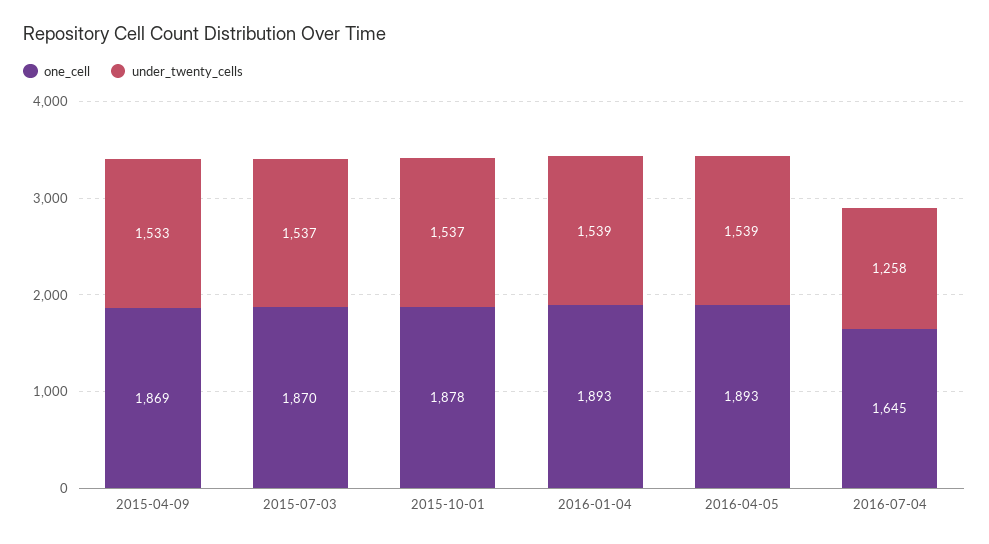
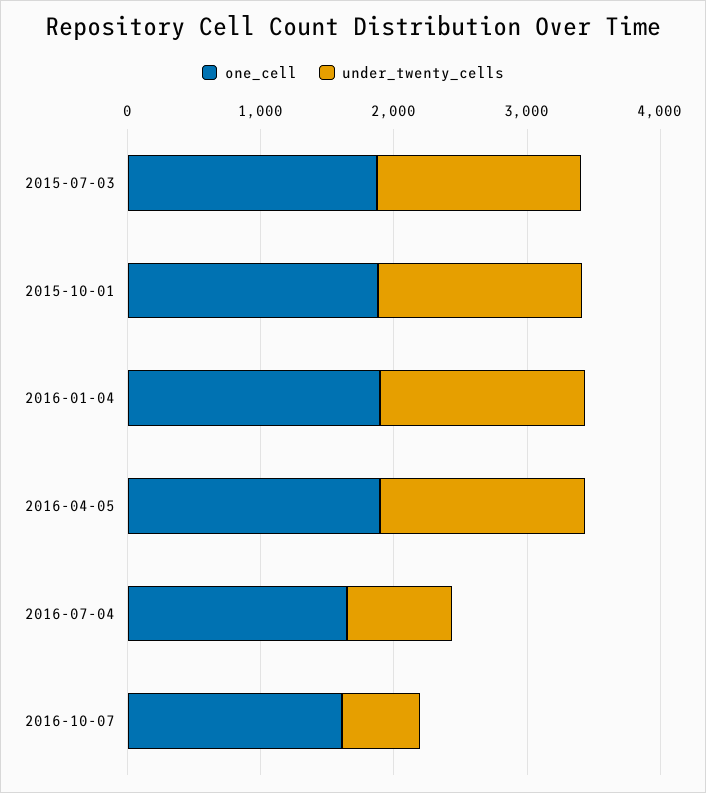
one_cell, 2015-04-09: 1869 -> none
under_twenty_cells, 2015-04-09: 1533 -> none
under_twenty_cells, 2016-07-04: 1258 -> 800
one_cell, 2016-10-07: none -> 1600
under_twenty_cells, 2016-10-07: none -> 600

